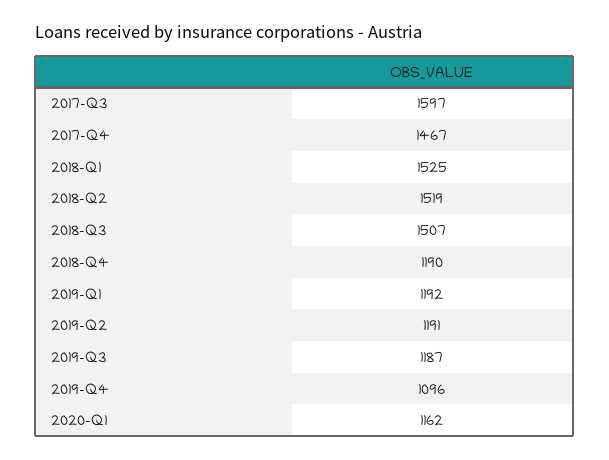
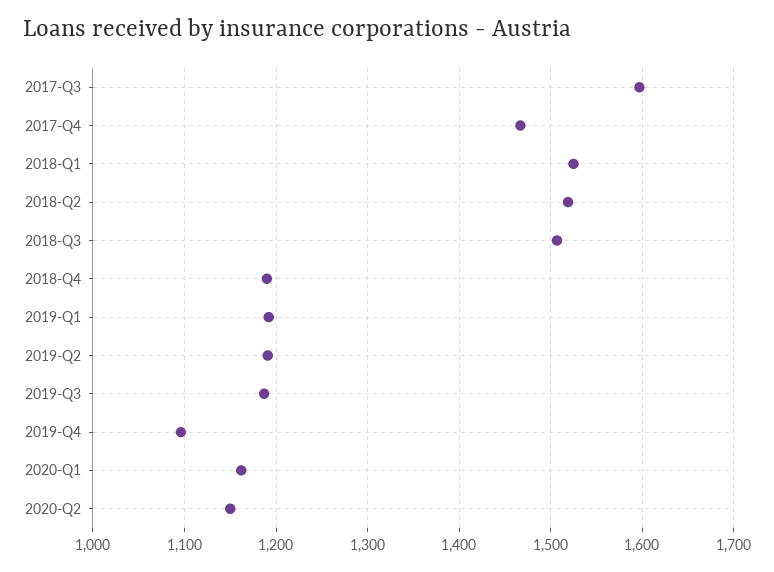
2020-Q2: none -> 1150

